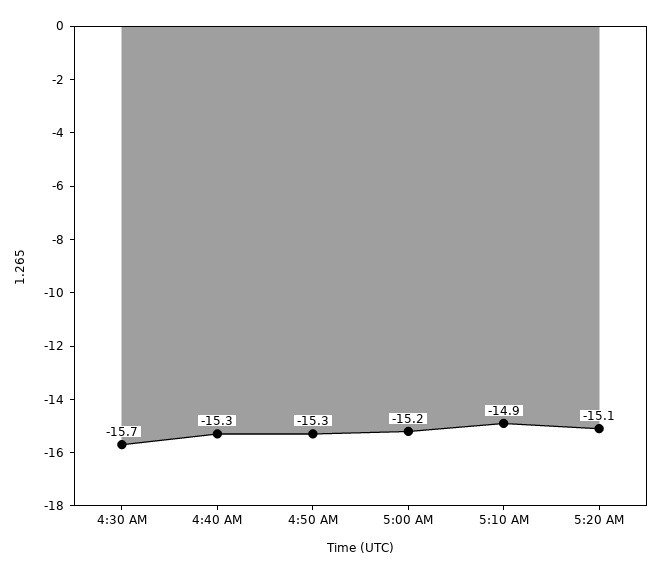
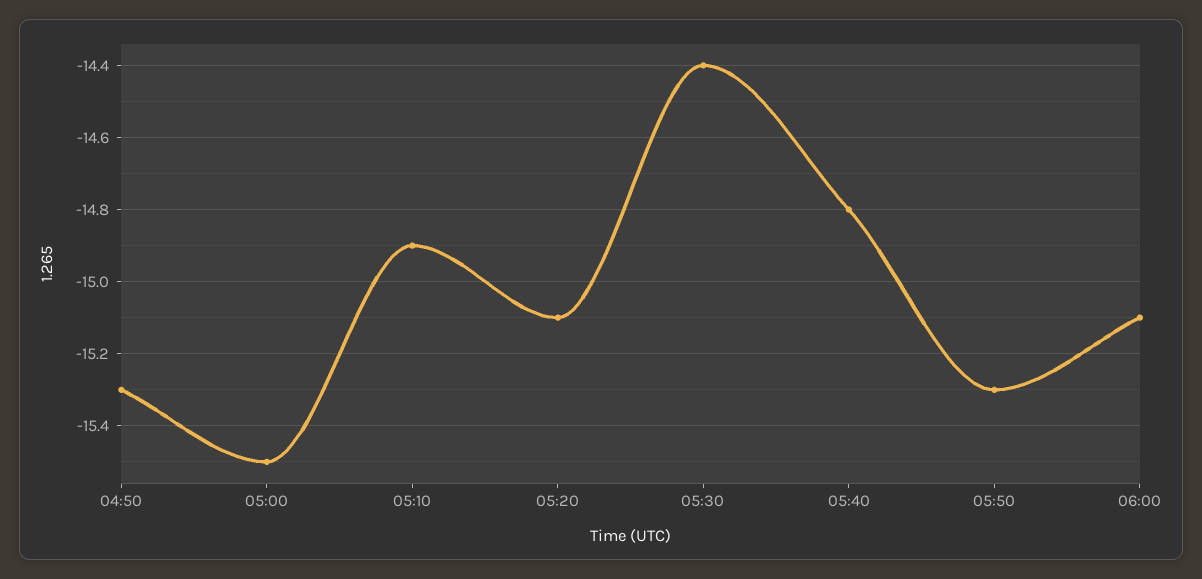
4:30 AM: -15.7 -> none
4:40 AM: -15.3 -> none
5:00 AM: -15.2 -> -15.5
05:30: none -> -14.4
05:40: none -> -14.8
05:50: none -> -15.3
06:00: none -> -15.1

